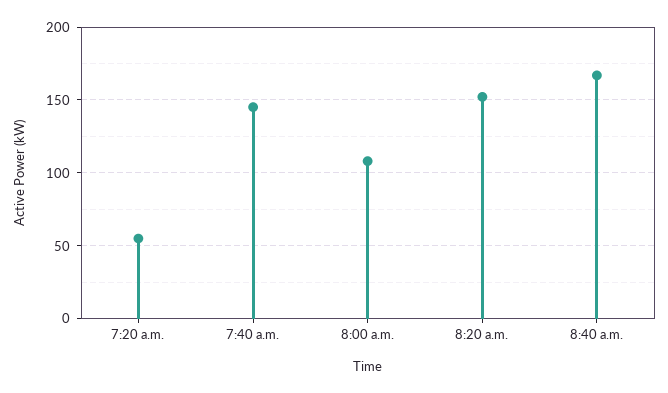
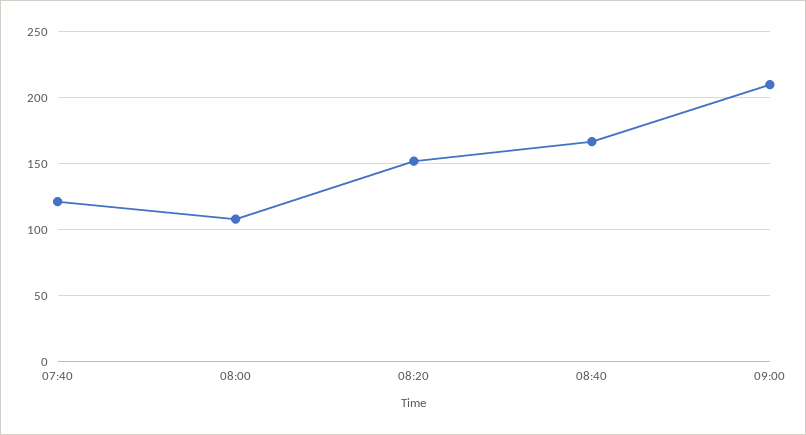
7:20 a.m.: 55 -> none
7:40 a.m.: 145 -> 120
09:00: none -> 210

